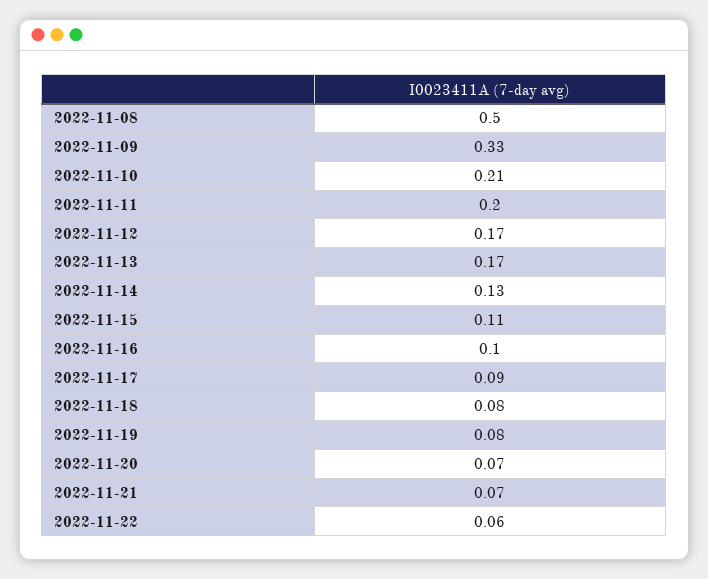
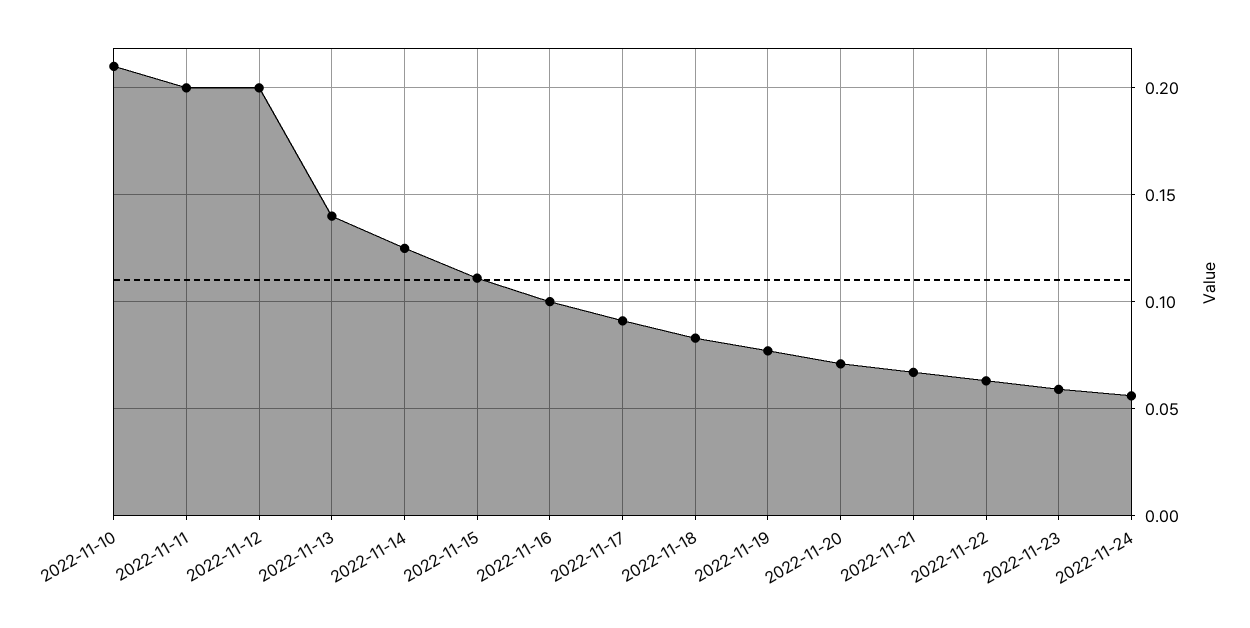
2022-11-08: 0.5 -> none
2022-11-09: 0.33 -> none
2022-11-12: 0.17 -> 0.2
2022-11-13: 0.17 -> 0.14
2022-11-23: none -> 0.06
2022-11-24: none -> 0.055

